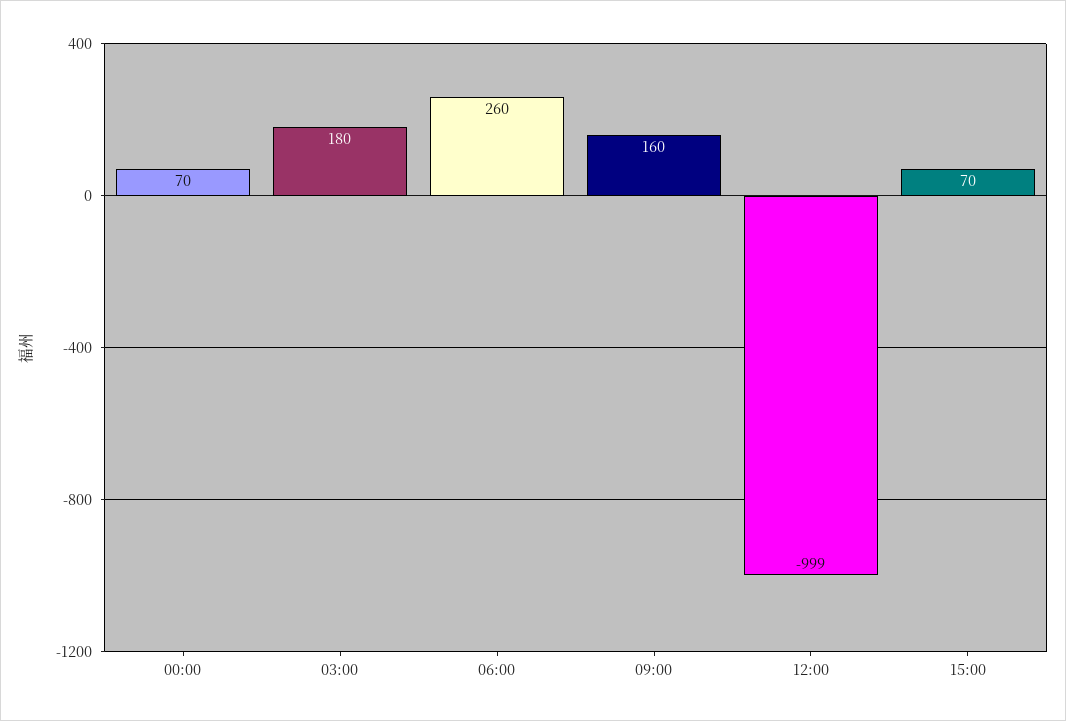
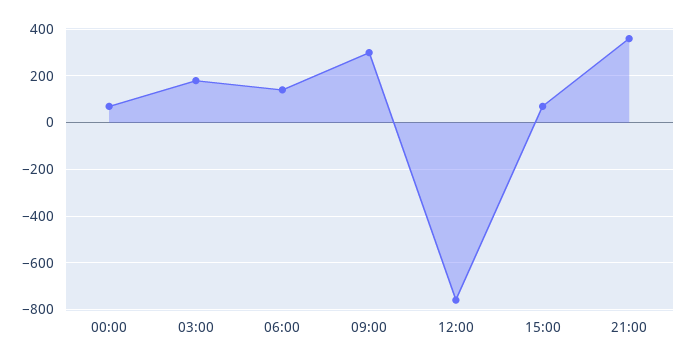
06:00: 260 -> 150
09:00: 160 -> 300
12:00: -999 -> -750
21:00: none -> 350

